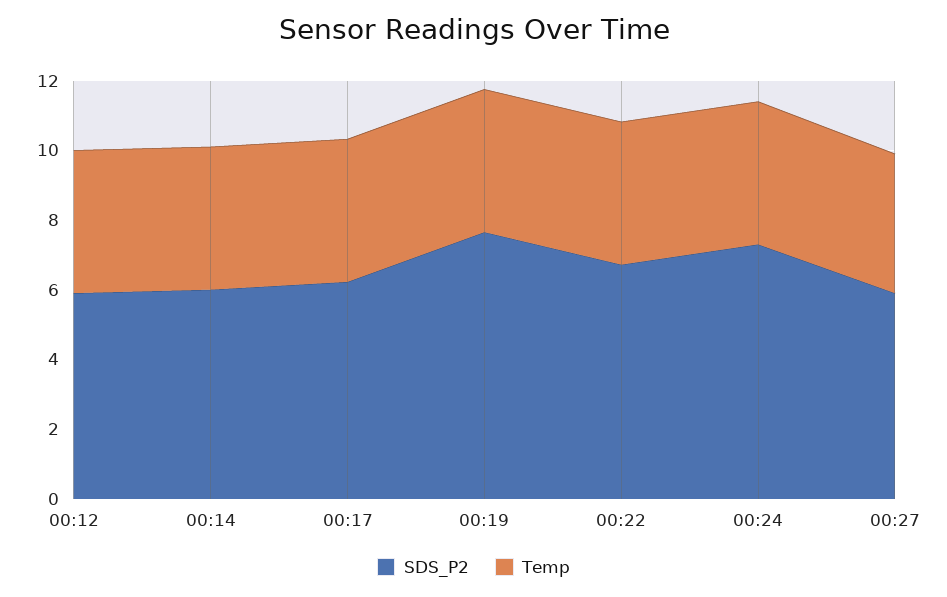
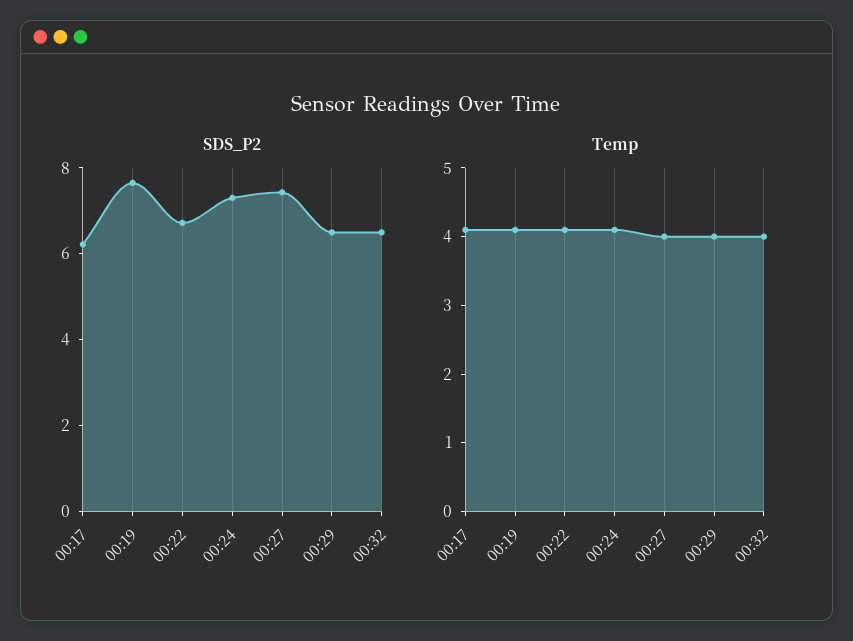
SDS_P2, 00:12: 6 -> none
Temp, 00:12: 4 -> none
SDS_P2, 00:14: 6 -> none
Temp, 00:14: 4 -> none
SDS_P2, 00:27: 6 -> 7.5
SDS_P2, 00:29: none -> 6.5
SDS_P2, 00:32: none -> 6.5
Temp, 00:29: none -> 4
Temp, 00:32: none -> 4

